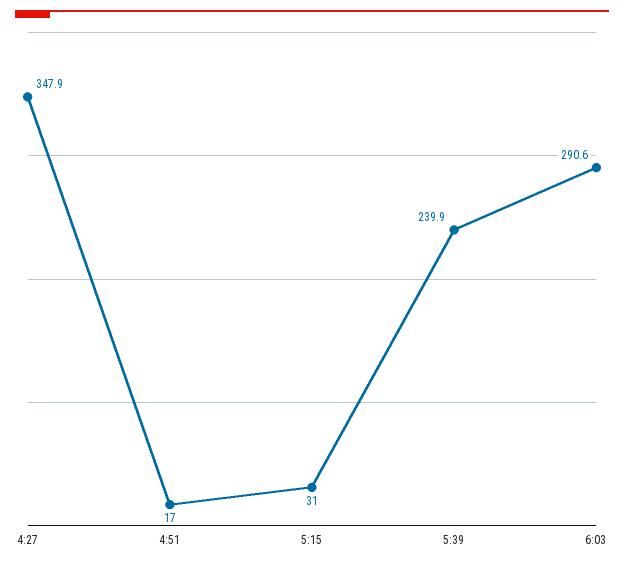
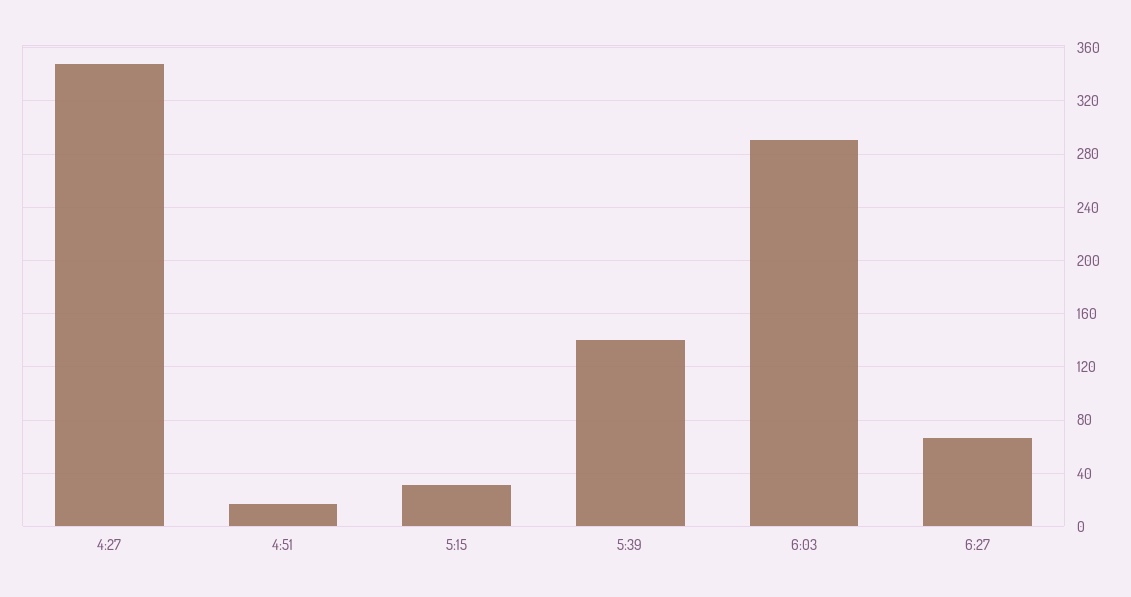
5:39: 239.9 -> 140
6:27: none -> 65

